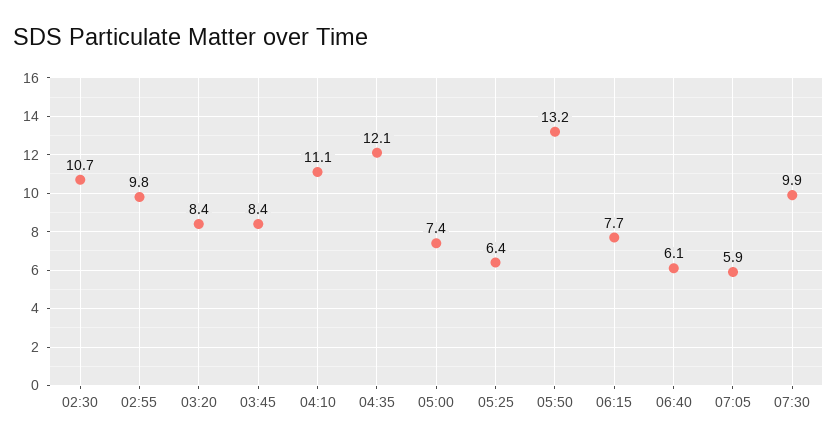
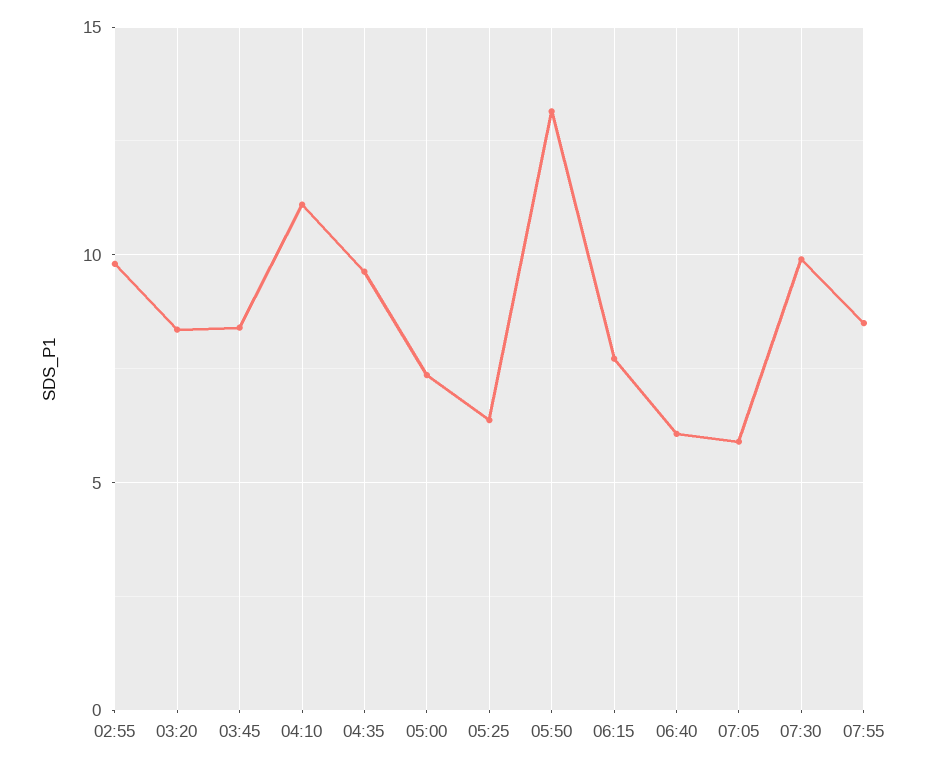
02:30: 10.7 -> none
04:35: 12.1 -> 9.5
07:55: none -> 8.5

